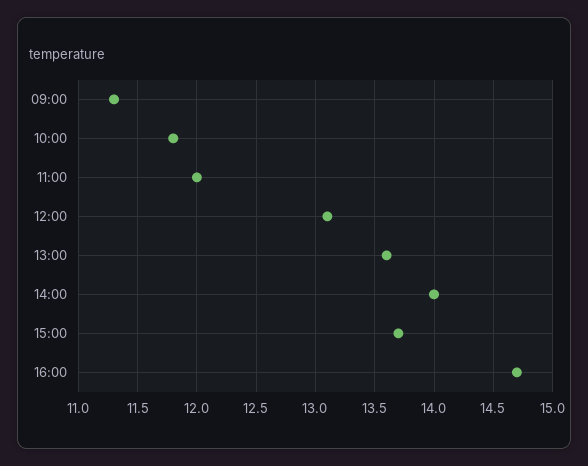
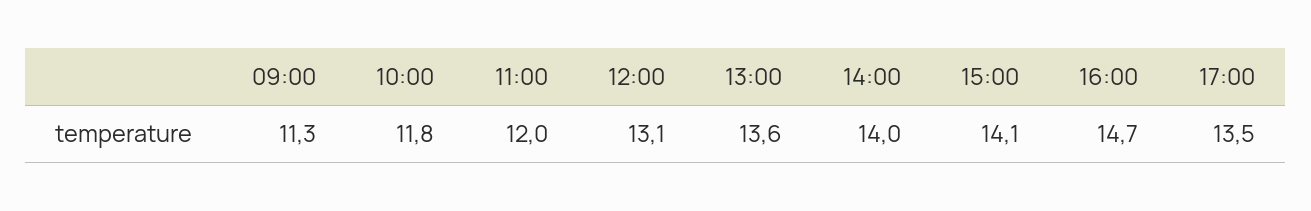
15:00: 13.7 -> 14.1
17:00: none -> 13.5

